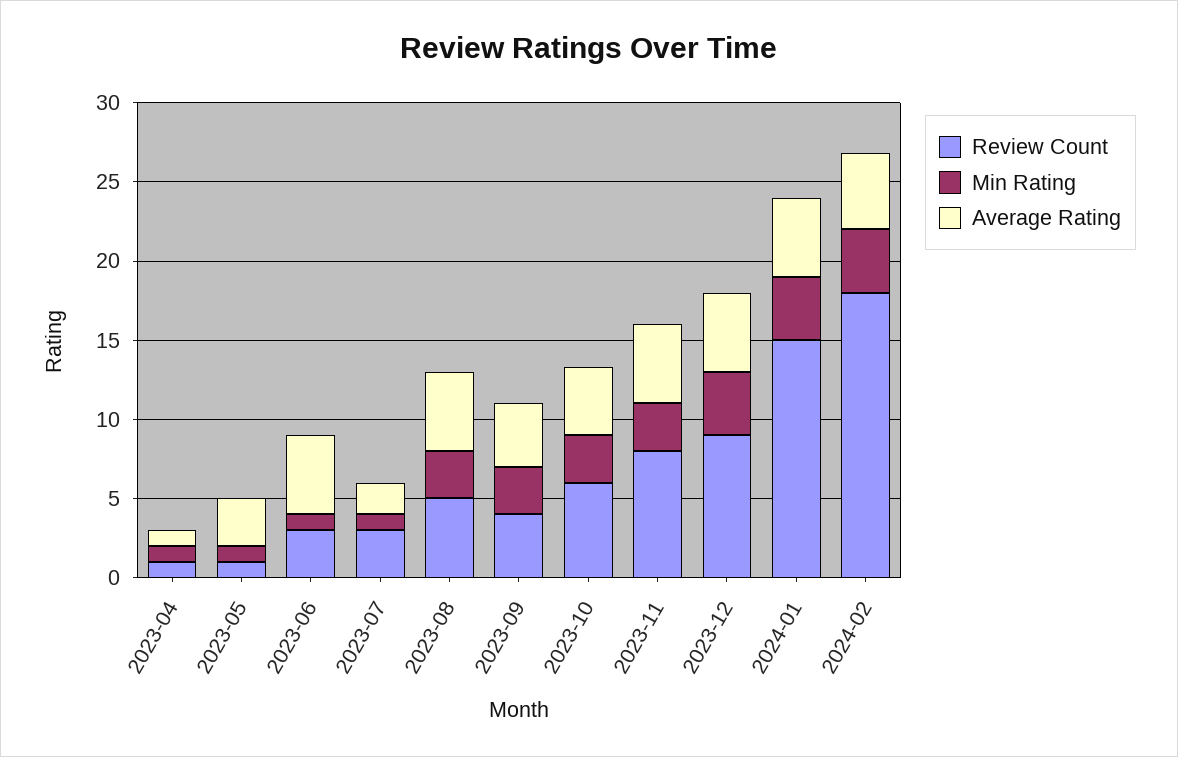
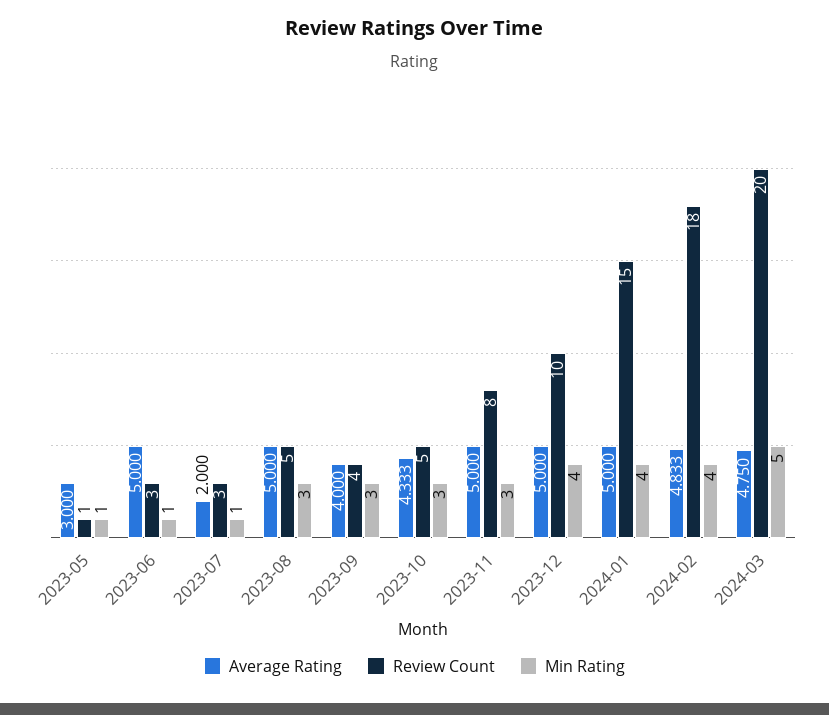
Review Count, 2023-04: 1 -> none
Min Rating, 2023-04: 1 -> none
Average Rating, 2023-04: 1 -> none
Review Count, 2023-10: 6 -> 5
Review Count, 2023-12: 9 -> 10
Average Rating, 2024-03: none -> 4.75
Review Count, 2024-03: none -> 20
Min Rating, 2024-03: none -> 5

